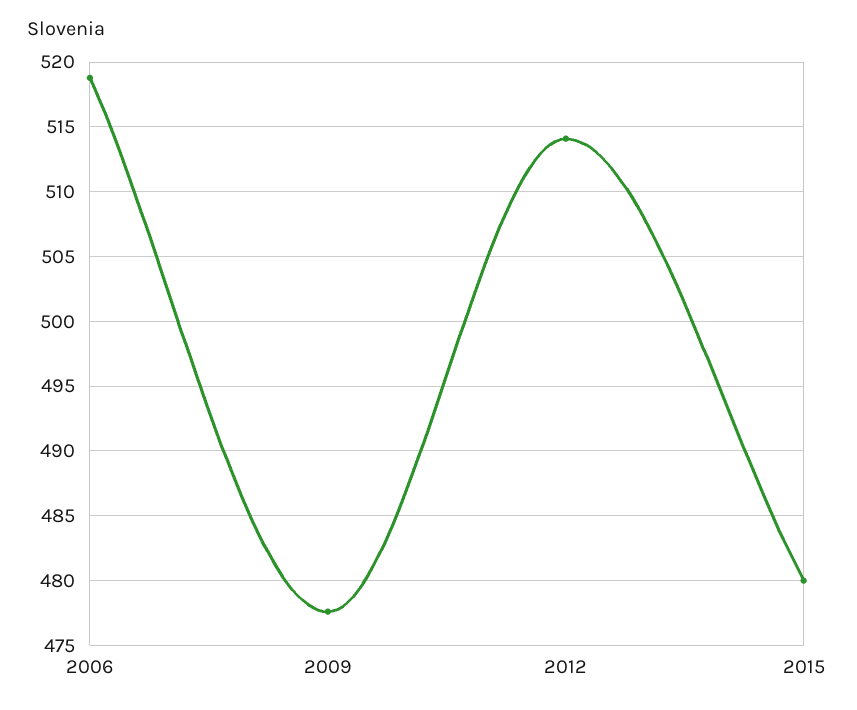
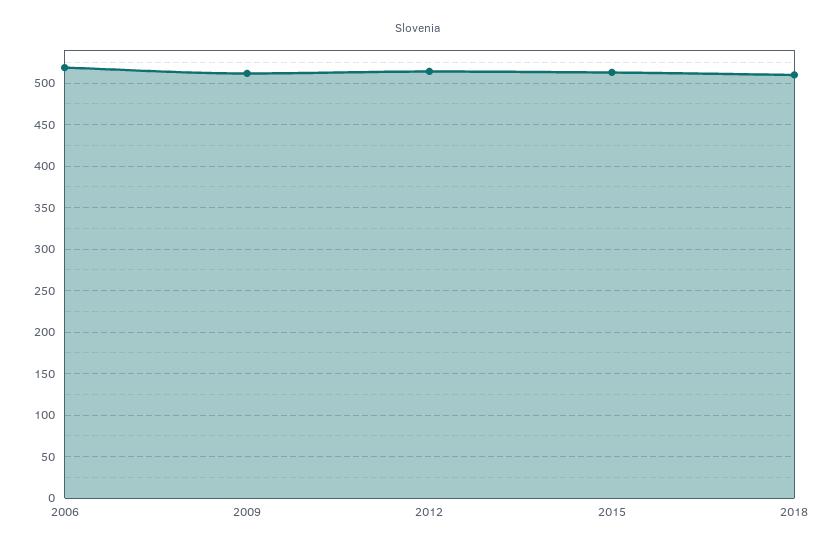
2009: 477.5 -> 510
2015: 480 -> 510
2018: none -> 510

